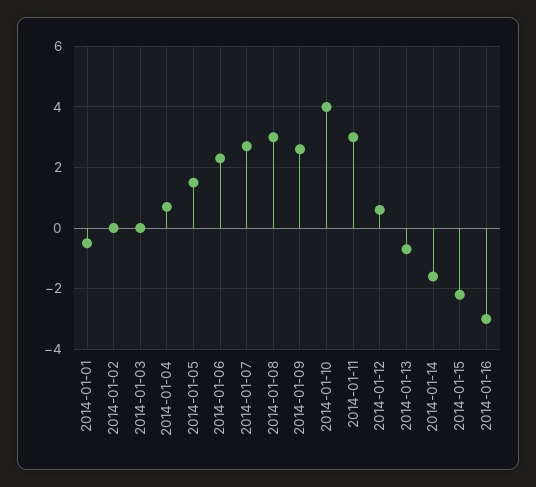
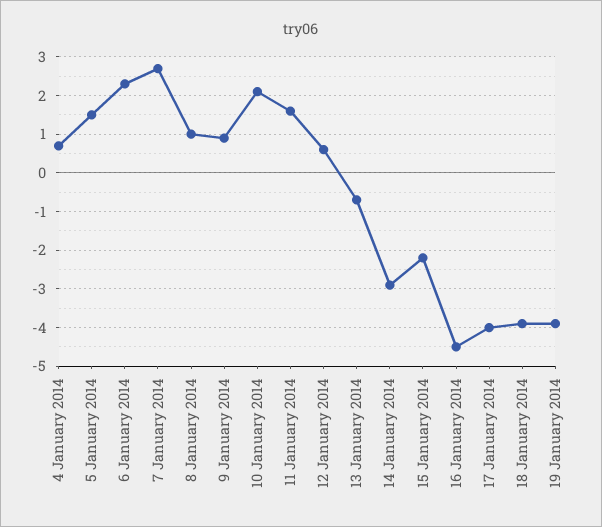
2014-01-01: -0.5 -> none
2014-01-02: 0 -> none
2014-01-03: 0 -> none
2014-01-08: 3 -> 1
2014-01-09: 2.5 -> 1
2014-01-10: 4 -> 2
2014-01-11: 3 -> 1.5
2014-01-14: -1.5 -> -3
2014-01-16: -3 -> -4.5
17 January 2014: none -> -4
18 January 2014: none -> -4
19 January 2014: none -> -4

